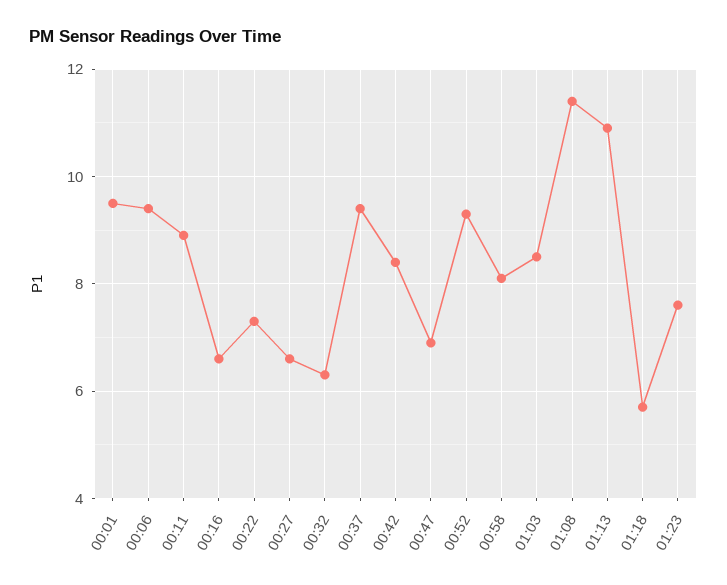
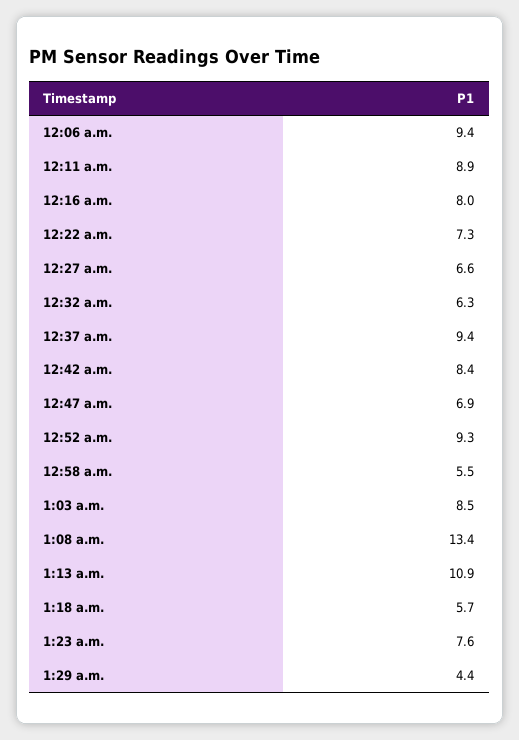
00:01: 9.5 -> none
00:16: 6.5 -> 8
00:58: 8 -> 5.5
01:08: 11.5 -> 13.4
1:29 a.m.: none -> 4.4

